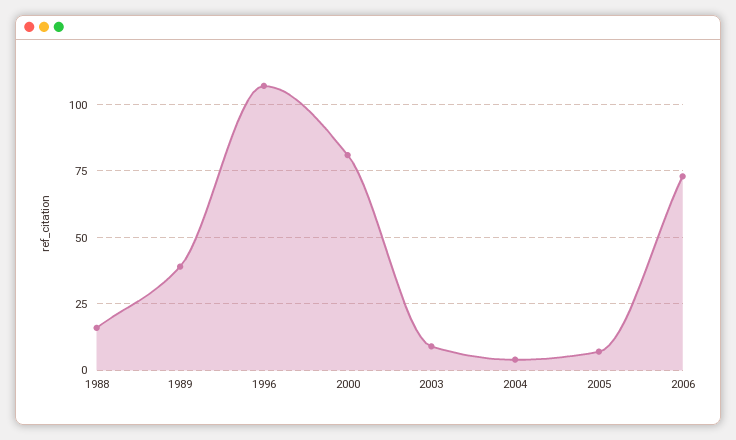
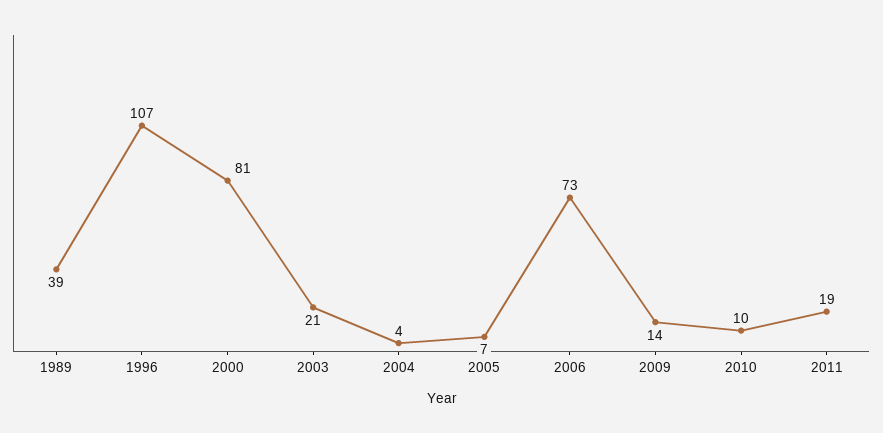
1988: 15 -> none
2003: 10 -> 21
2009: none -> 14
2010: none -> 10
2011: none -> 19

